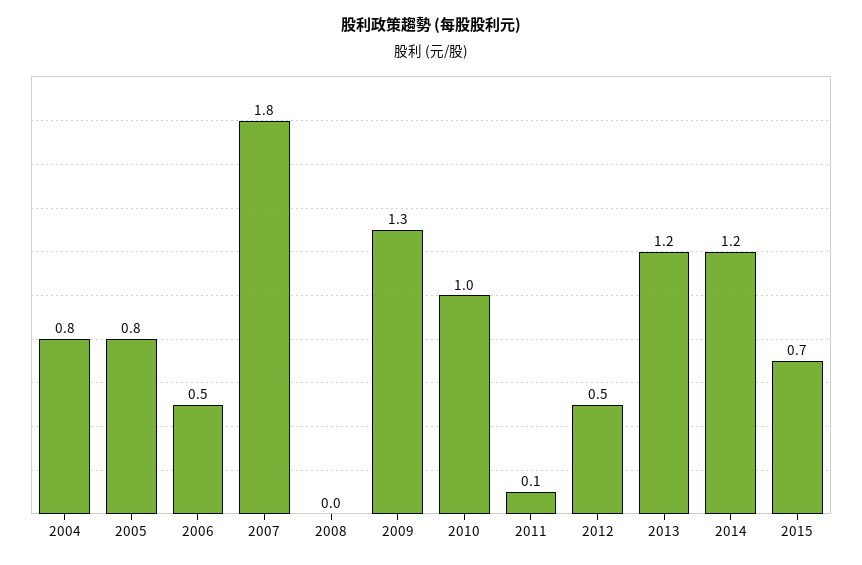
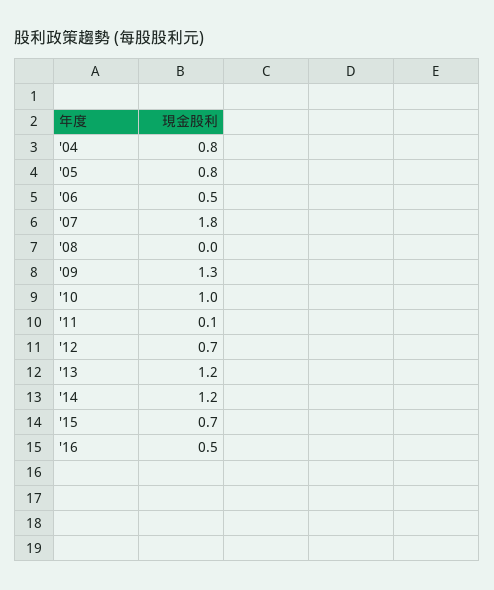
2012: 0.5 -> 0.7
'16: none -> 0.5

